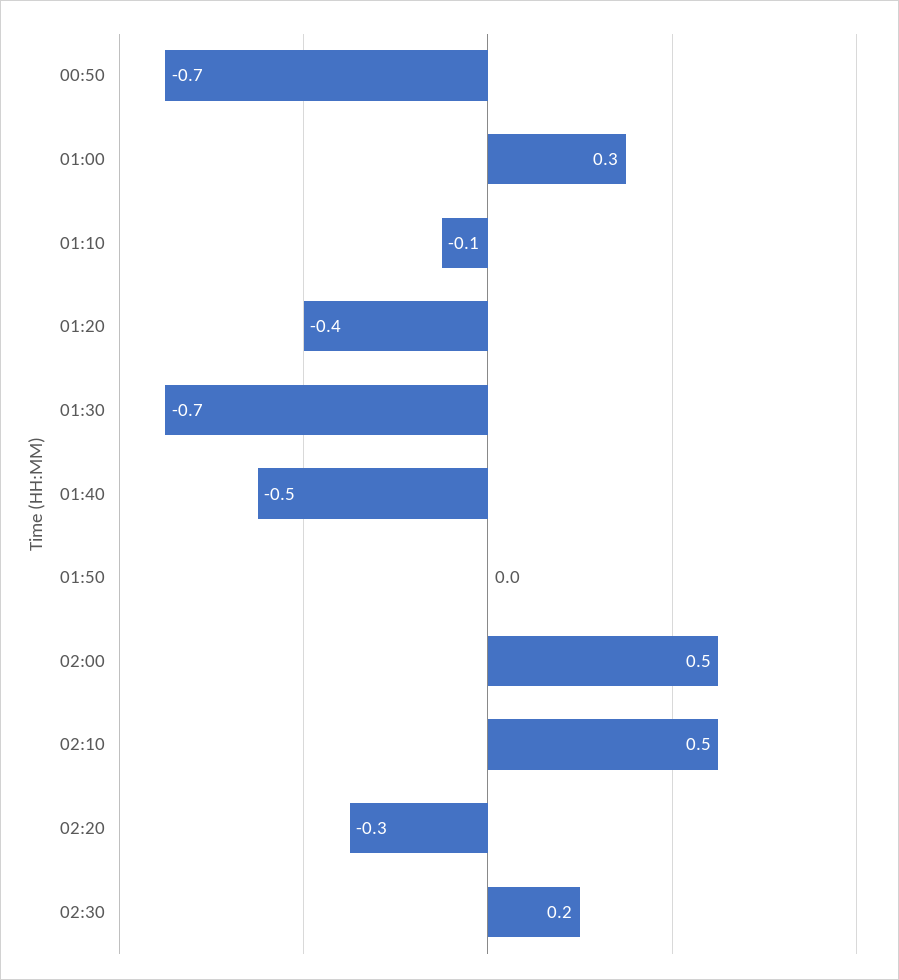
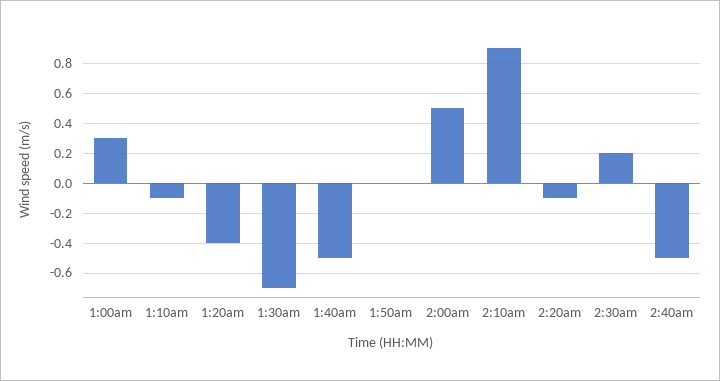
00:50: -0.7 -> none
02:10: 0.5 -> 0.9
02:20: -0.3 -> -0.1
2:40am: none -> -0.5

